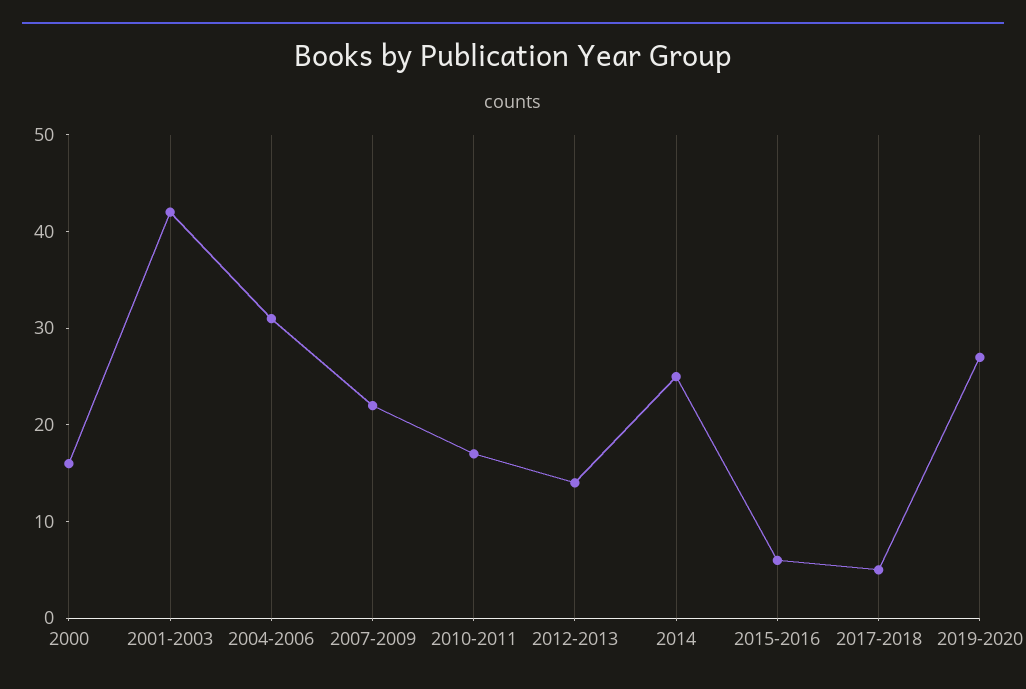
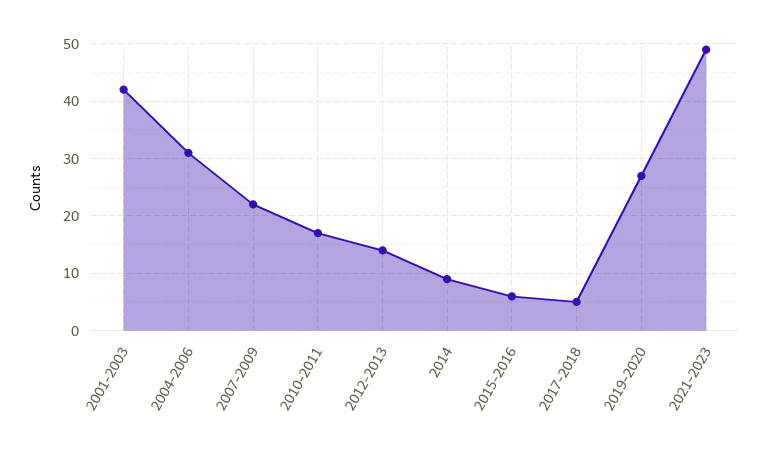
2000: 16 -> none
2014: 25 -> 10
2021-2023: none -> 50

